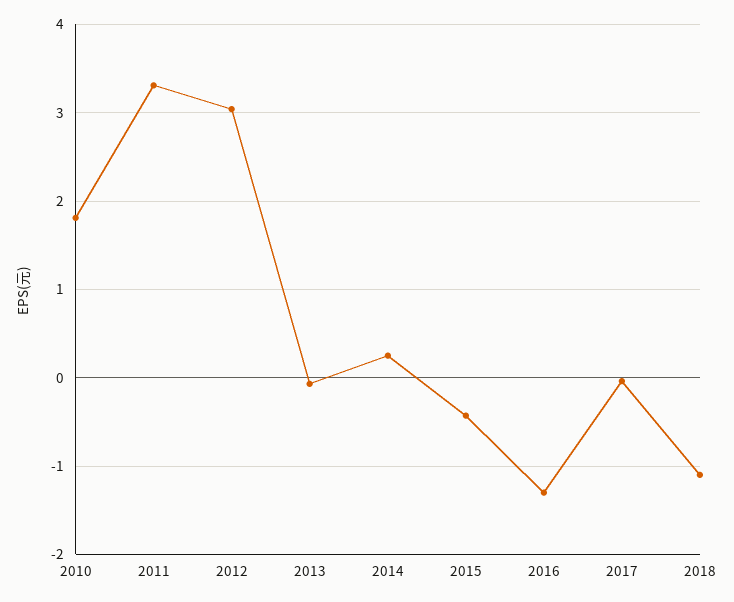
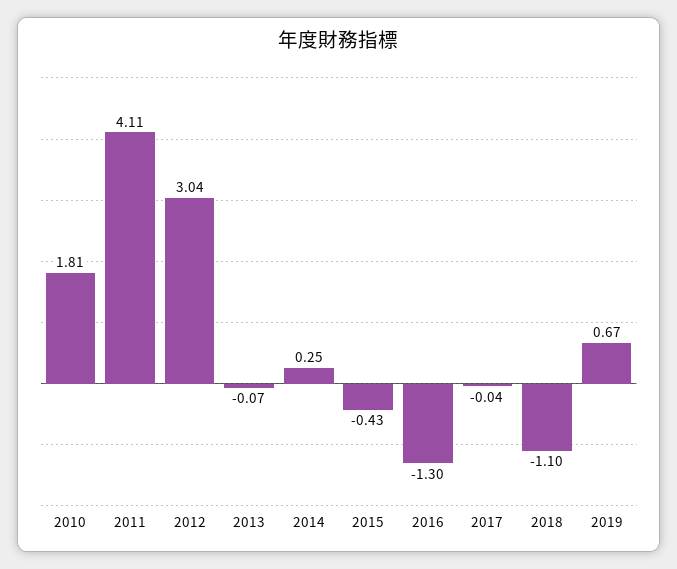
2011: 3.3 -> 4.11
2019: none -> 0.67

